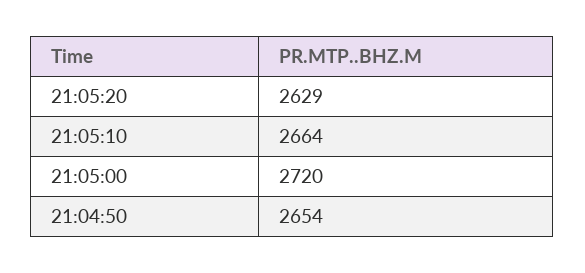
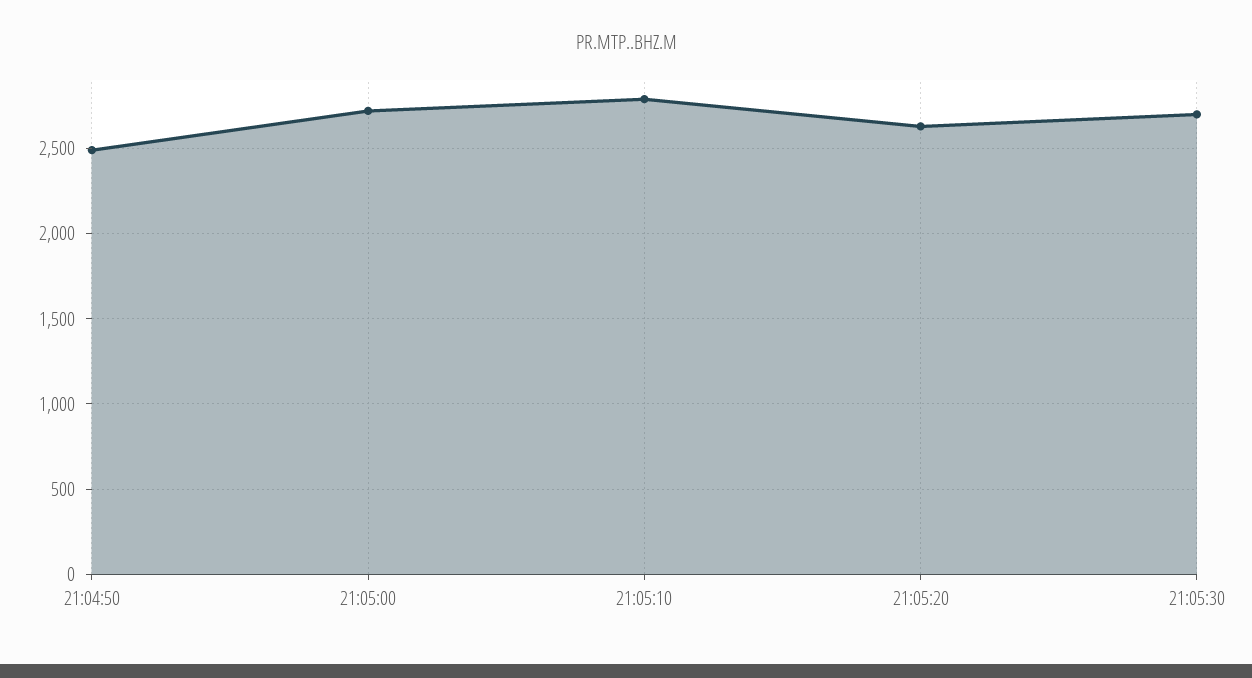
21:05:10: 2664 -> 2800
21:04:50: 2654 -> 2500
21:05:30: none -> 2700

